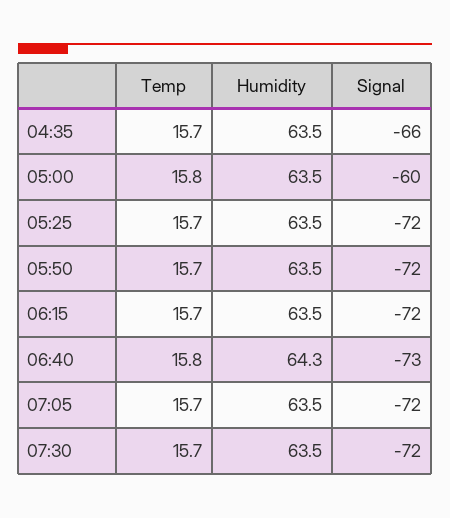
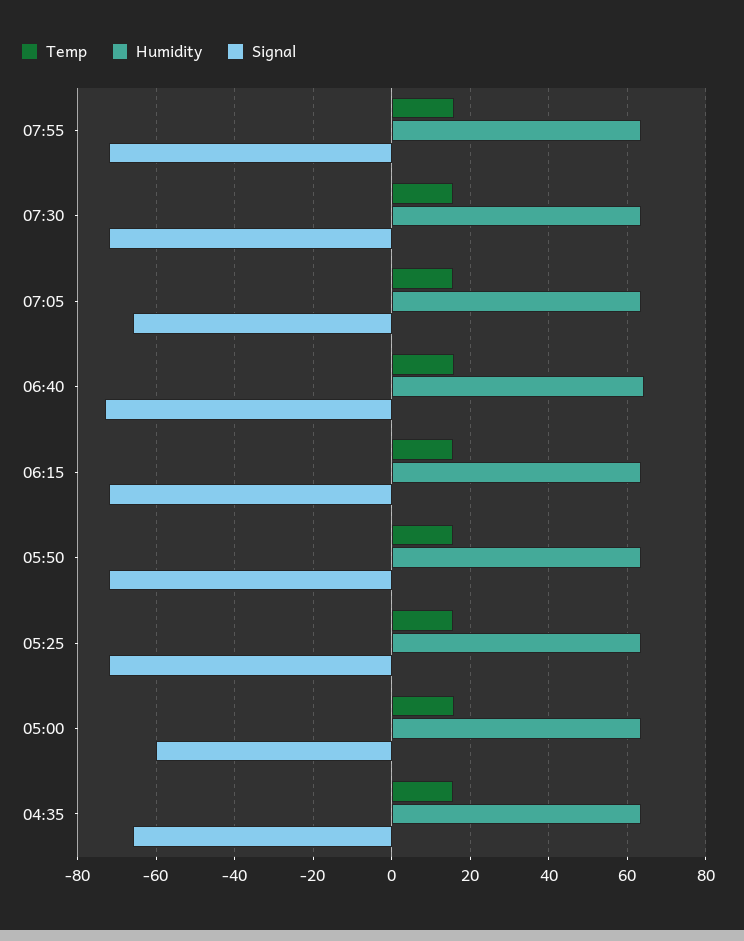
Signal, 07:05: -72 -> -66
Temp, 07:55: none -> 16
Humidity, 07:55: none -> 64
Signal, 07:55: none -> -72

